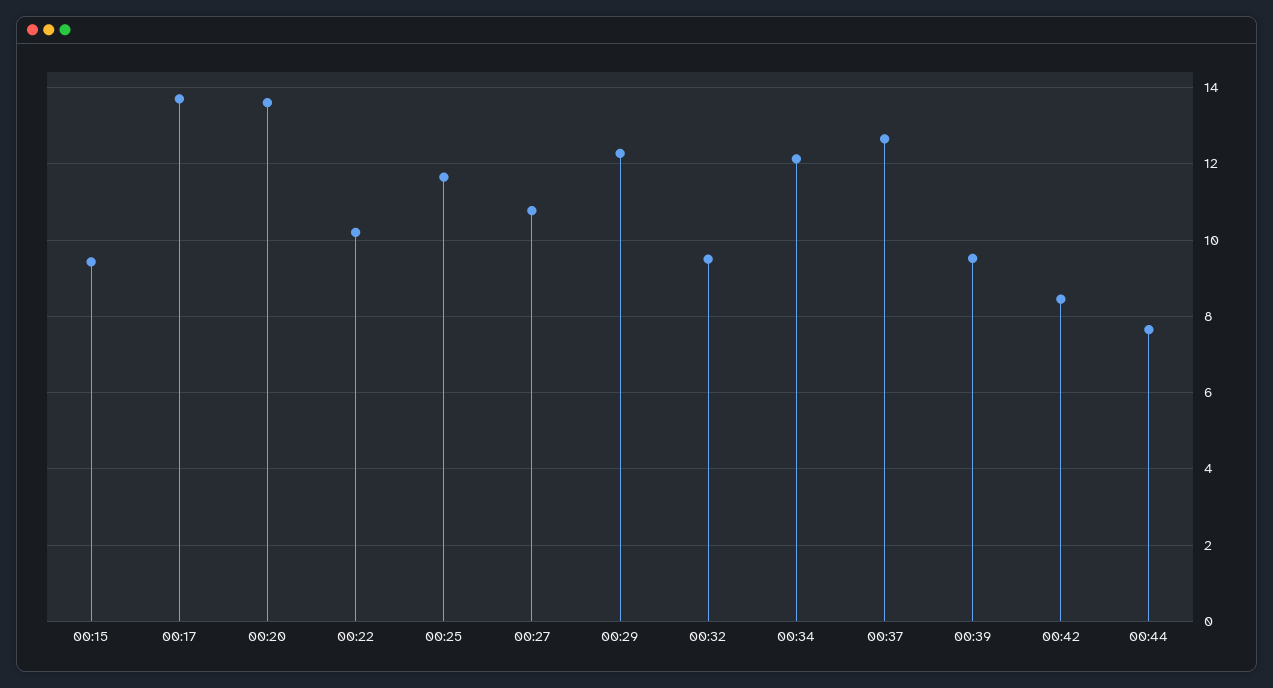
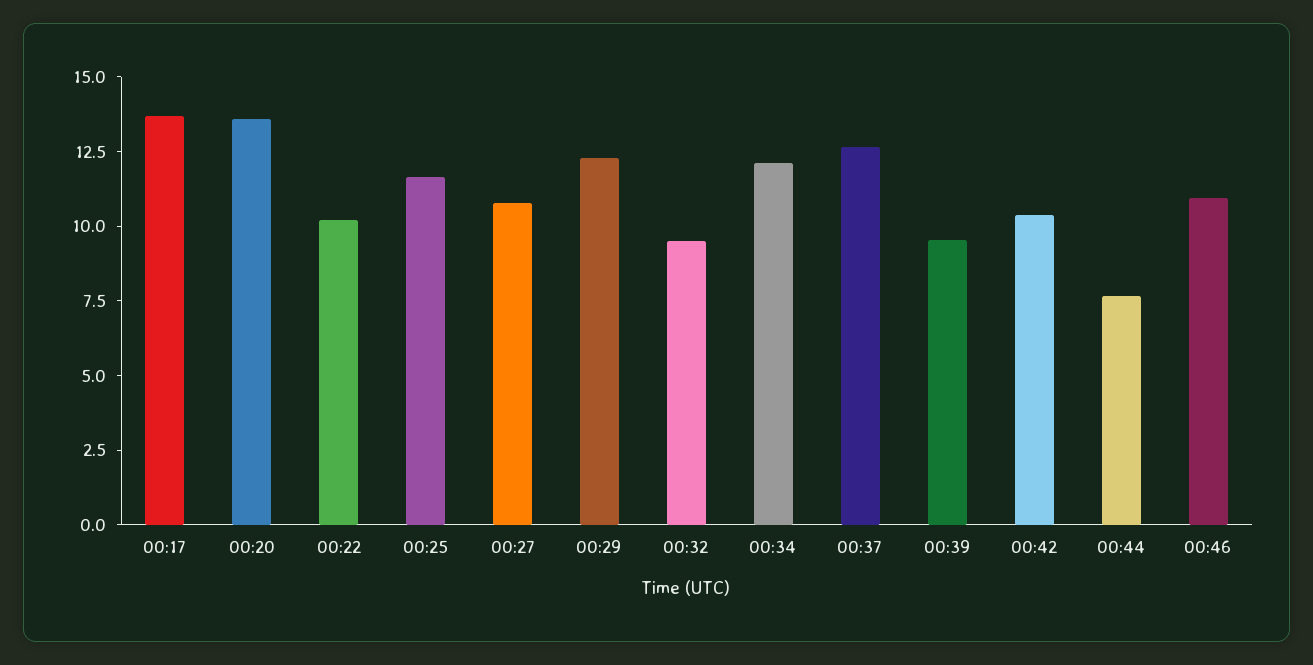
00:15: 9.4 -> none
00:42: 8.4 -> 10.5
00:46: none -> 11

